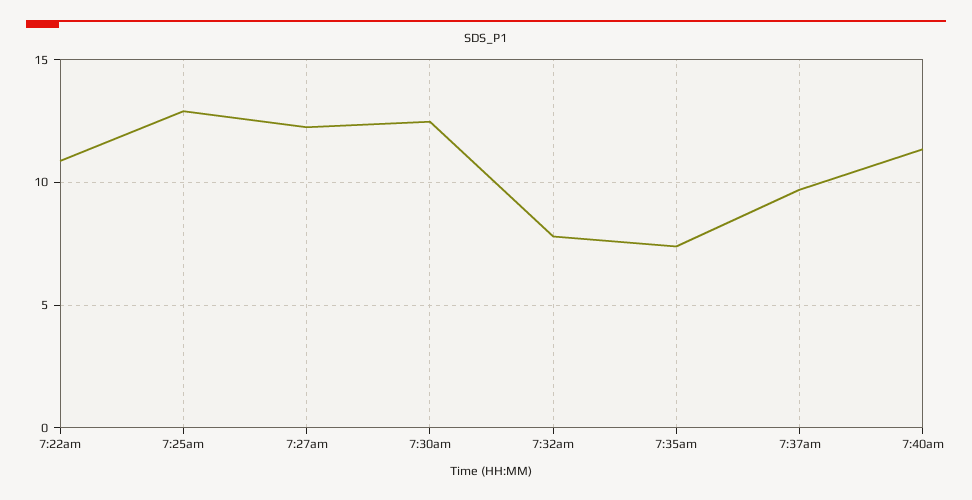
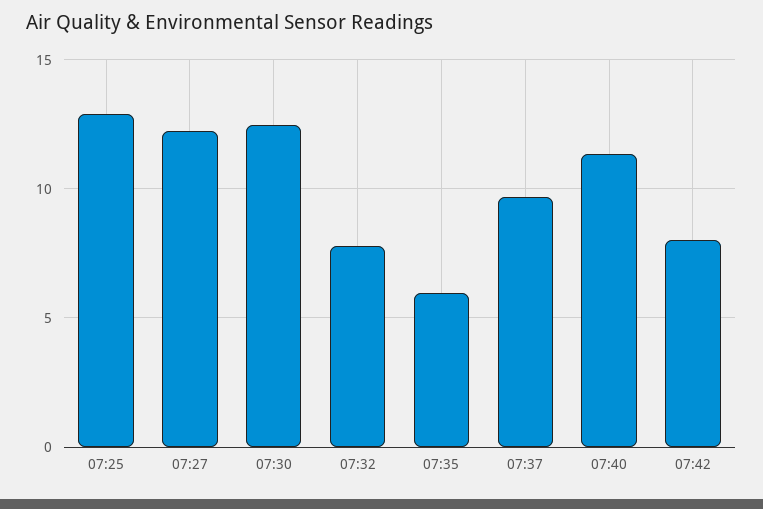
7:22am: 11 -> none
7:35am: 7.5 -> 6
07:42: none -> 8

